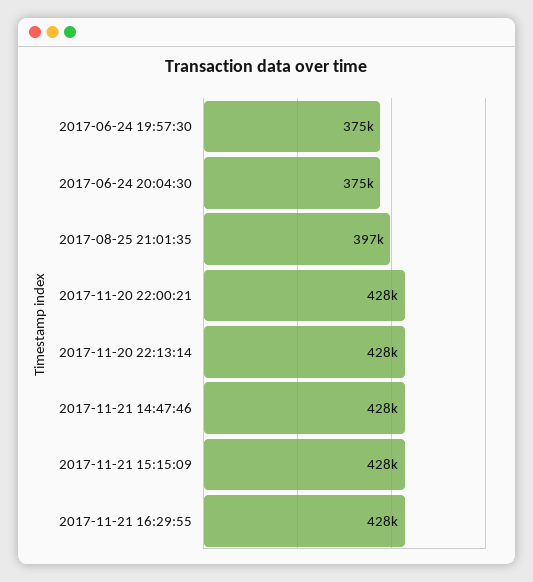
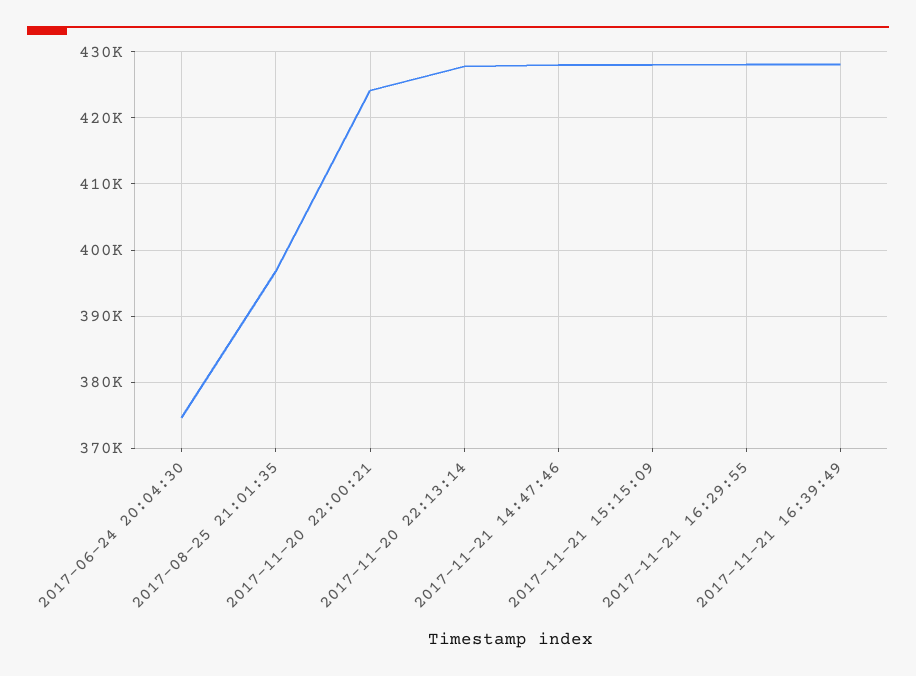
2017-06-24 19:57:30: 375000 -> none
2017-11-20 22:00:21: 428000 -> 424000
2017-11-21 16:39:49: none -> 428000

